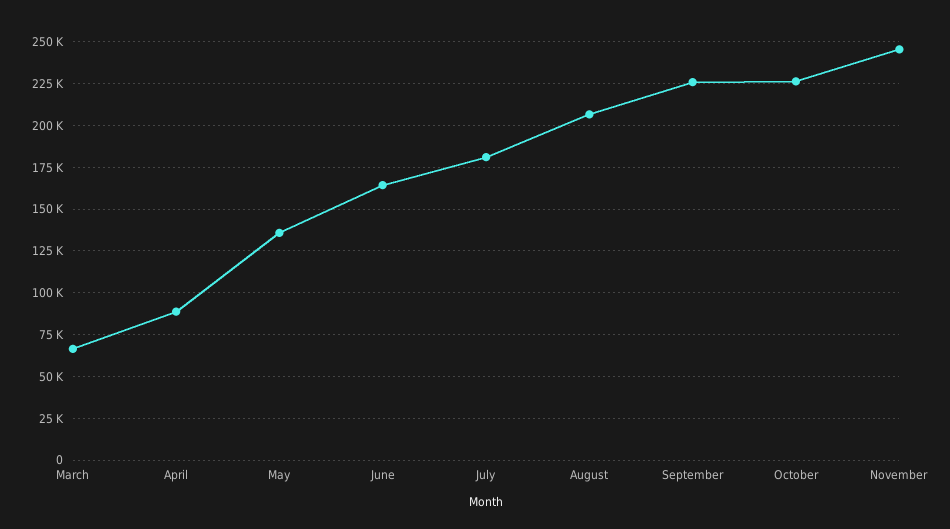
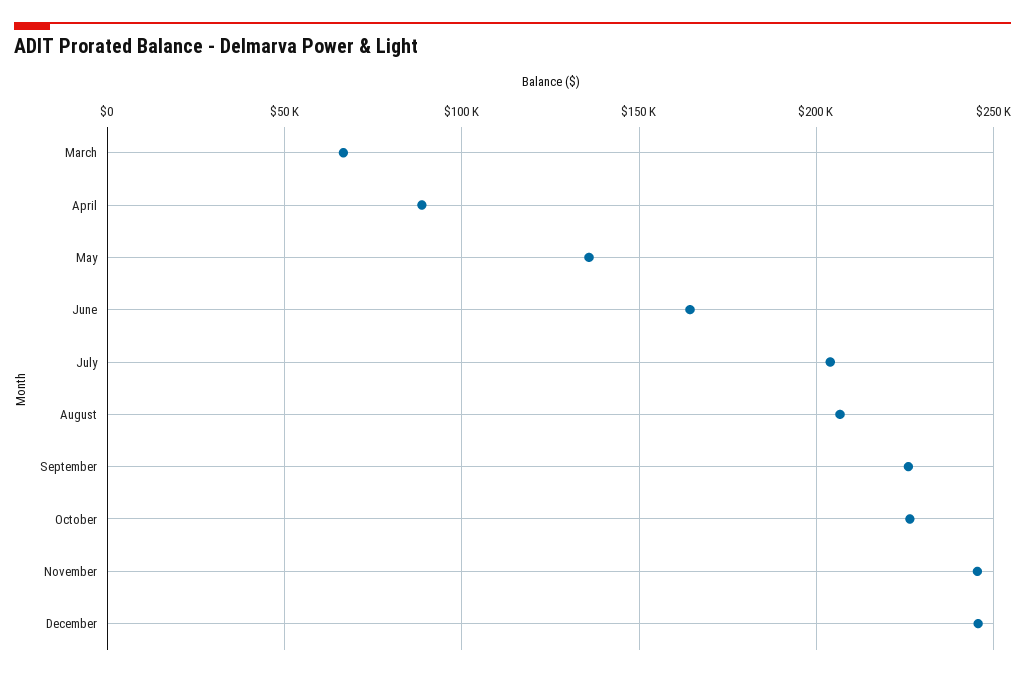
July: 180000 -> 205000
December: none -> 245000

